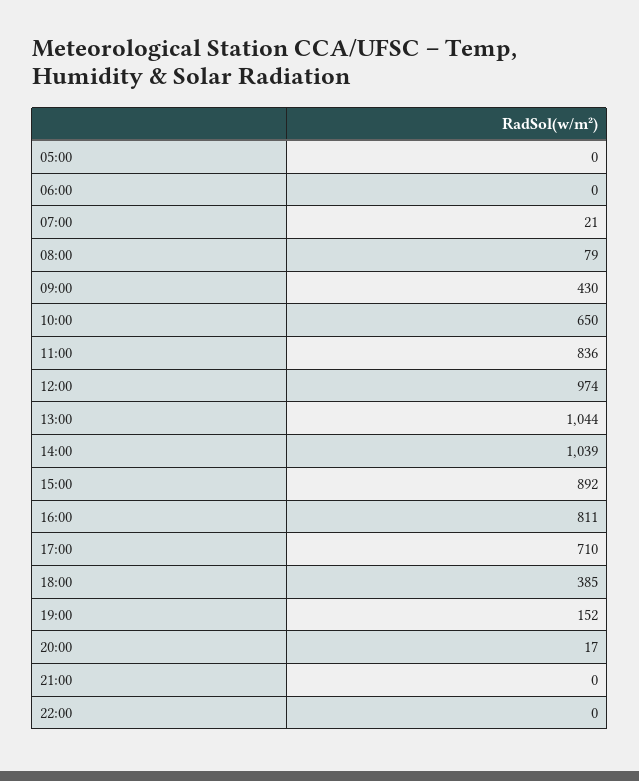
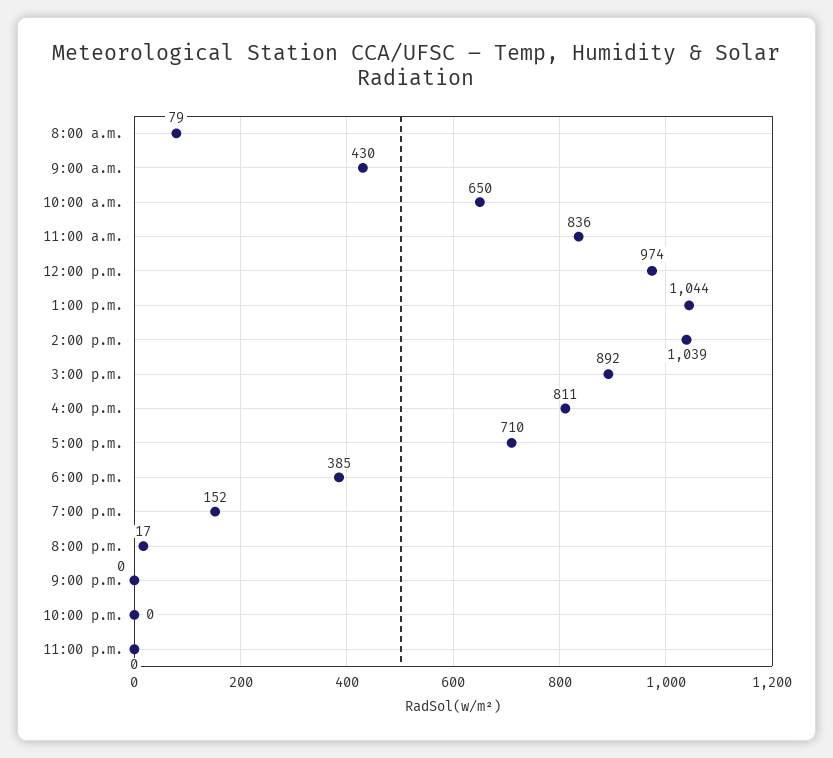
05:00: 0 -> none
06:00: 0 -> none
07:00: 21 -> none
11:00 p.m.: none -> 0

